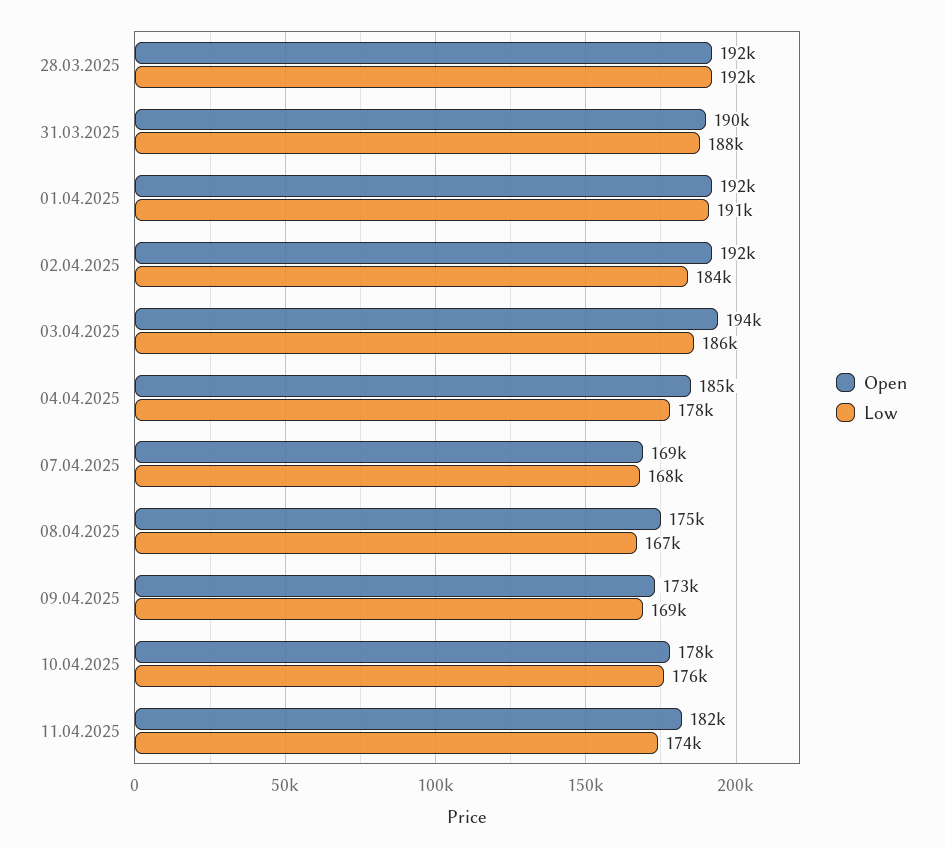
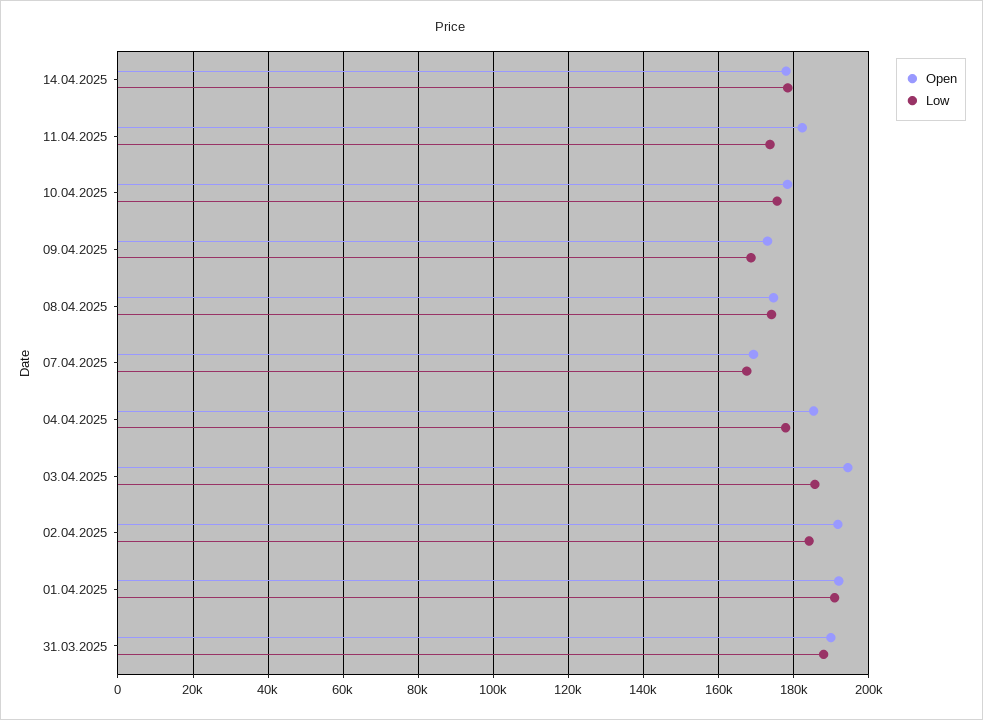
Open, 28.03.2025: 192000 -> none
Low, 28.03.2025: 192000 -> none
Low, 08.04.2025: 167000 -> 174000
Open, 14.04.2025: none -> 178000
Low, 14.04.2025: none -> 178000

